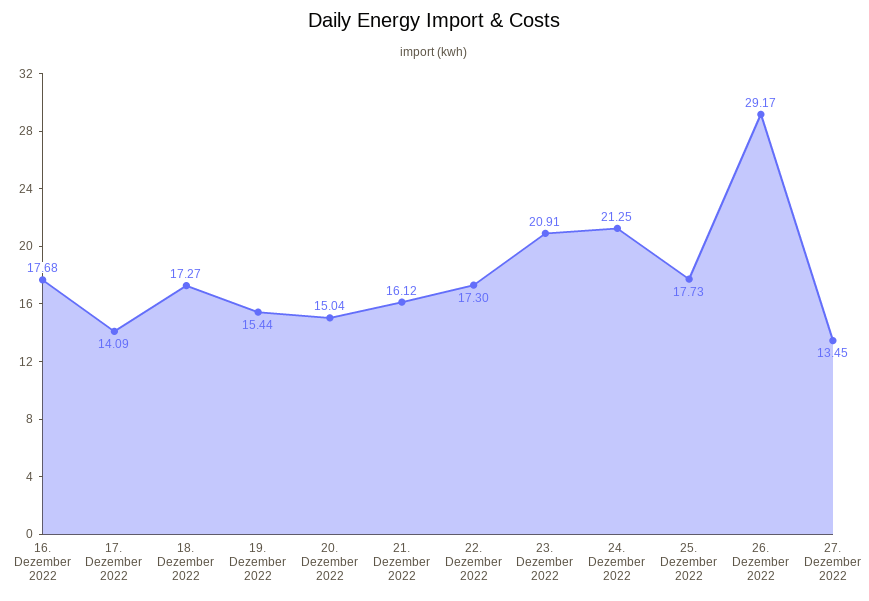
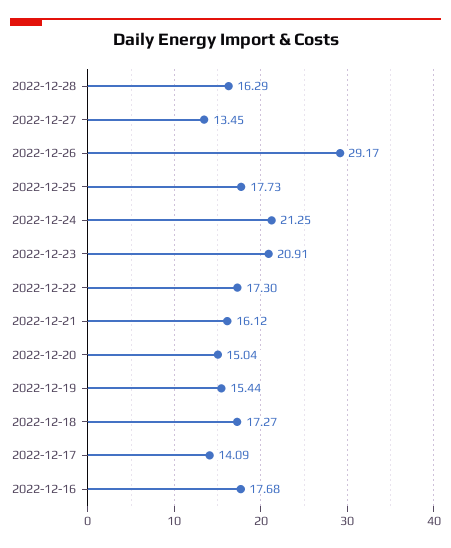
2022-12-28: none -> 16.29

